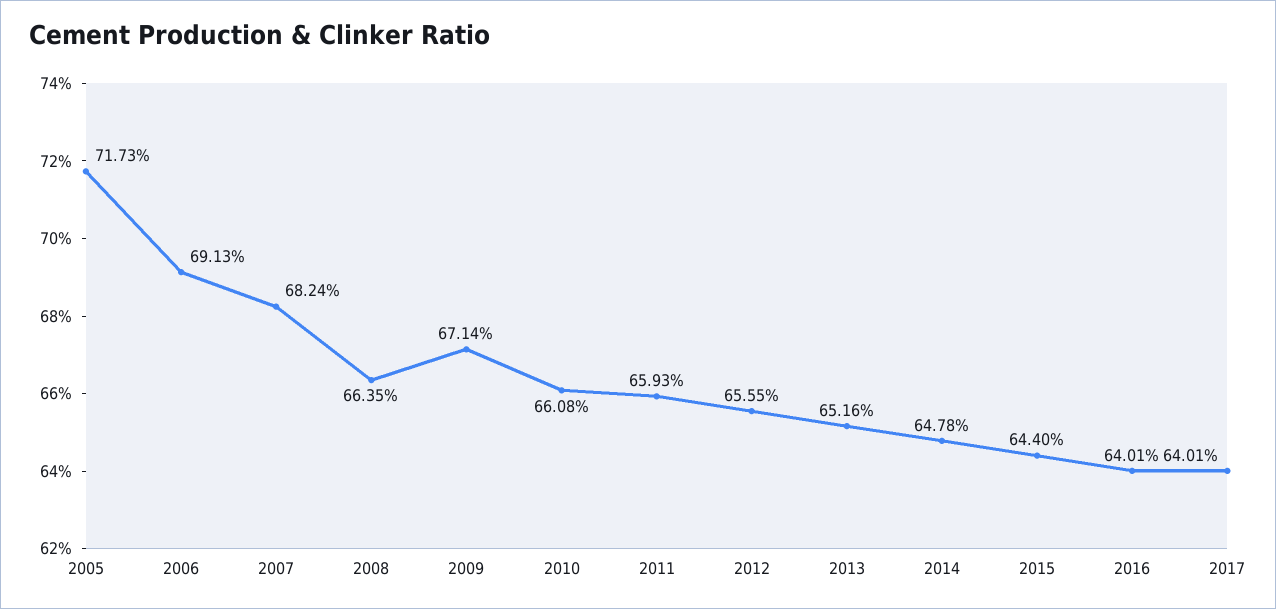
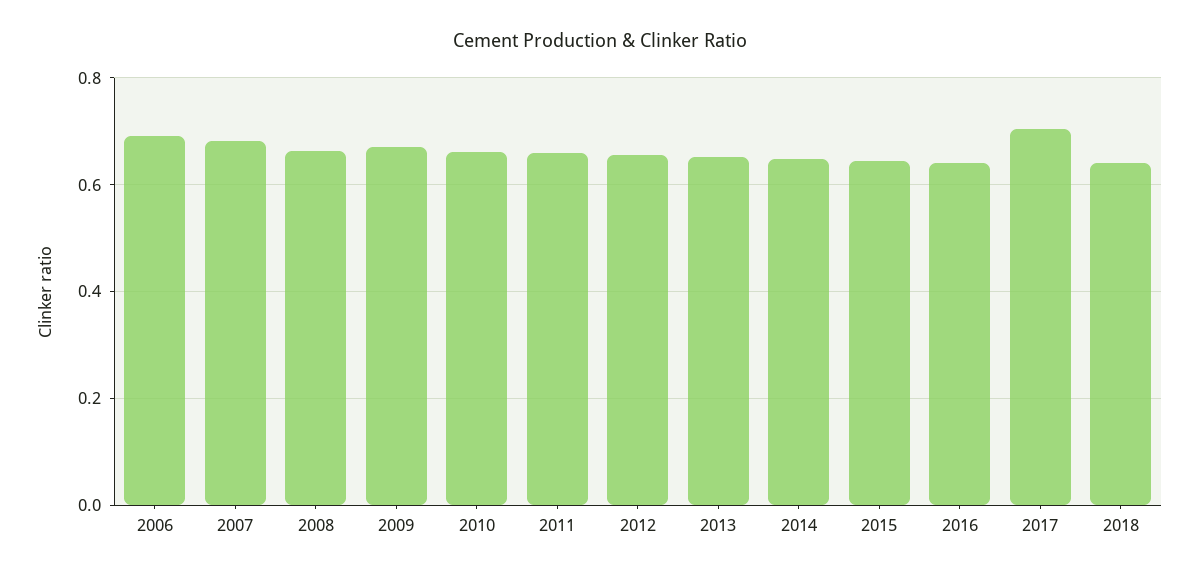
2005: 0.7173 -> none
2017: 0.6401 -> 0.7
2018: none -> 0.64

